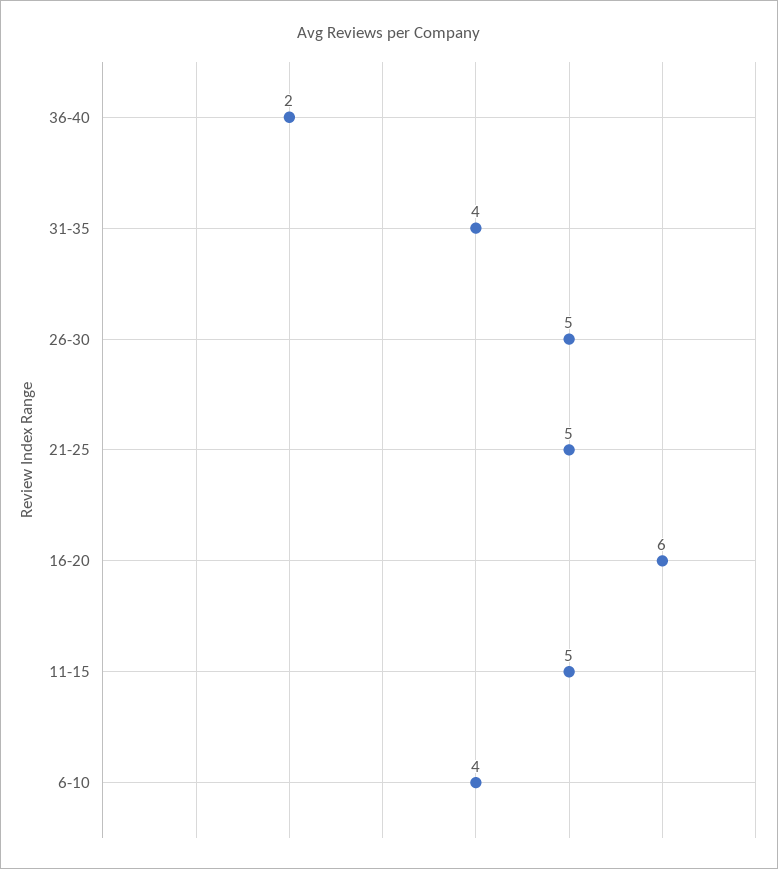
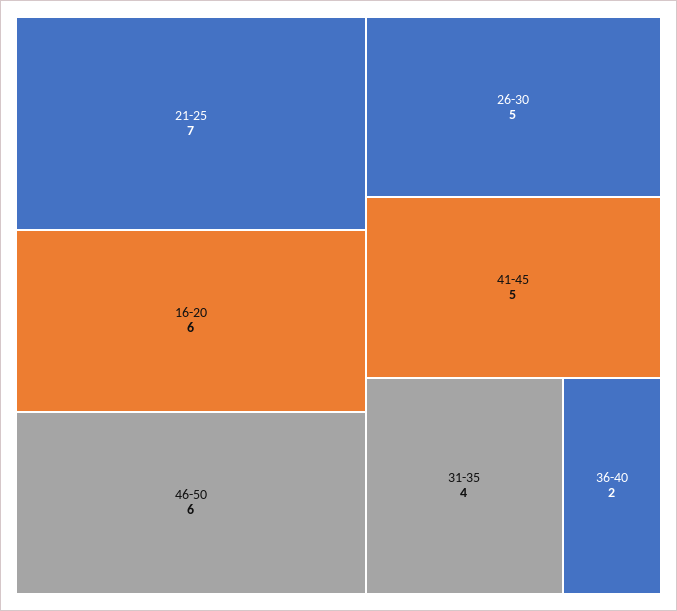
21-25: 5 -> 7
11-15: 5 -> none
6-10: 4 -> none
46-50: none -> 6
41-45: none -> 5

